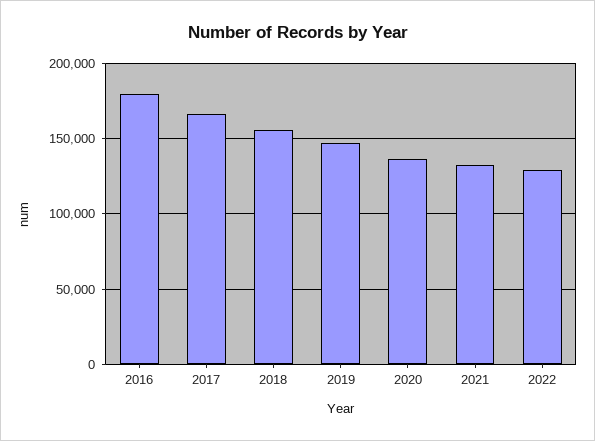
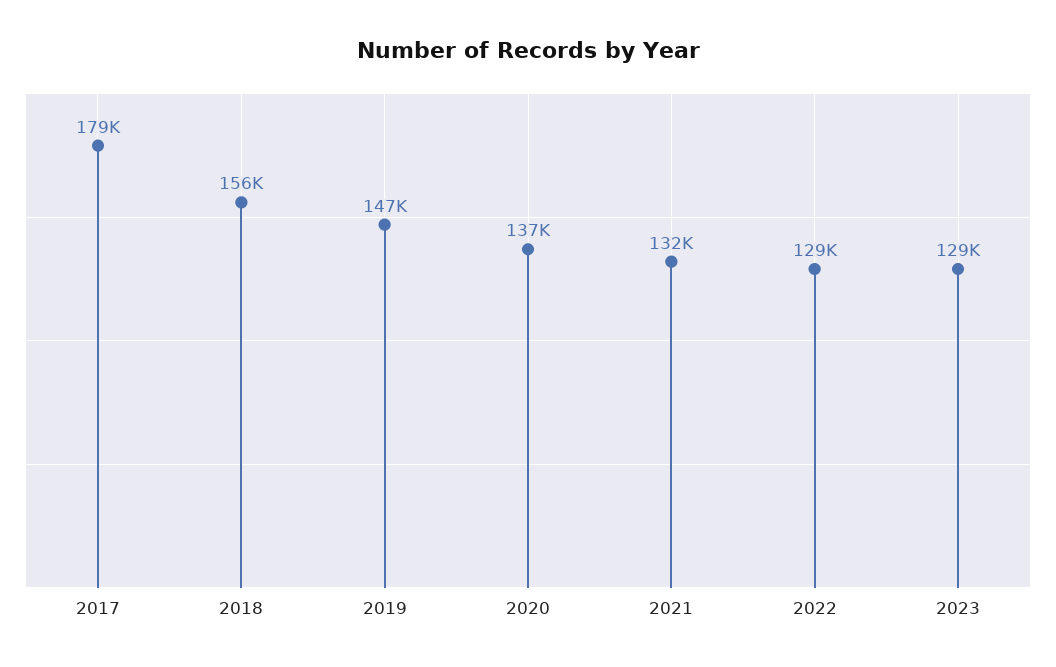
2016: 180000 -> none
2017: 165000 -> 179000
2023: none -> 129000

